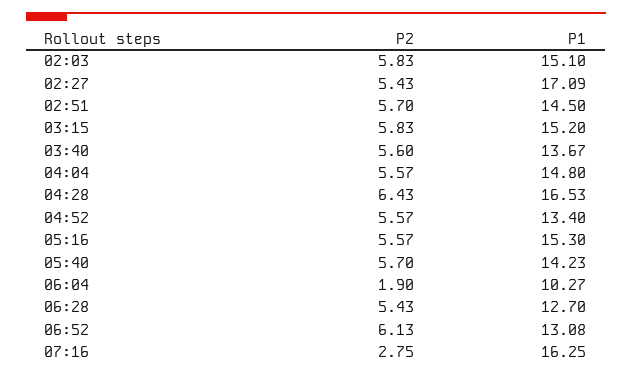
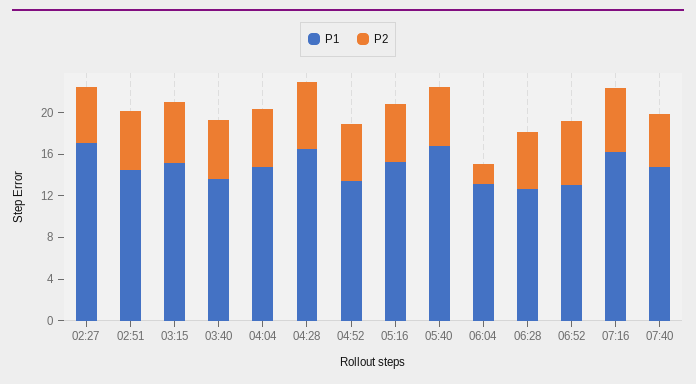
P2, 02:03: 5.83 -> none
P1, 02:03: 15.1 -> none
P1, 05:40: 14.23 -> 17
P1, 06:04: 10.27 -> 13
P2, 07:16: 2.75 -> 6
P1, 07:40: none -> 15
P2, 07:40: none -> 5

